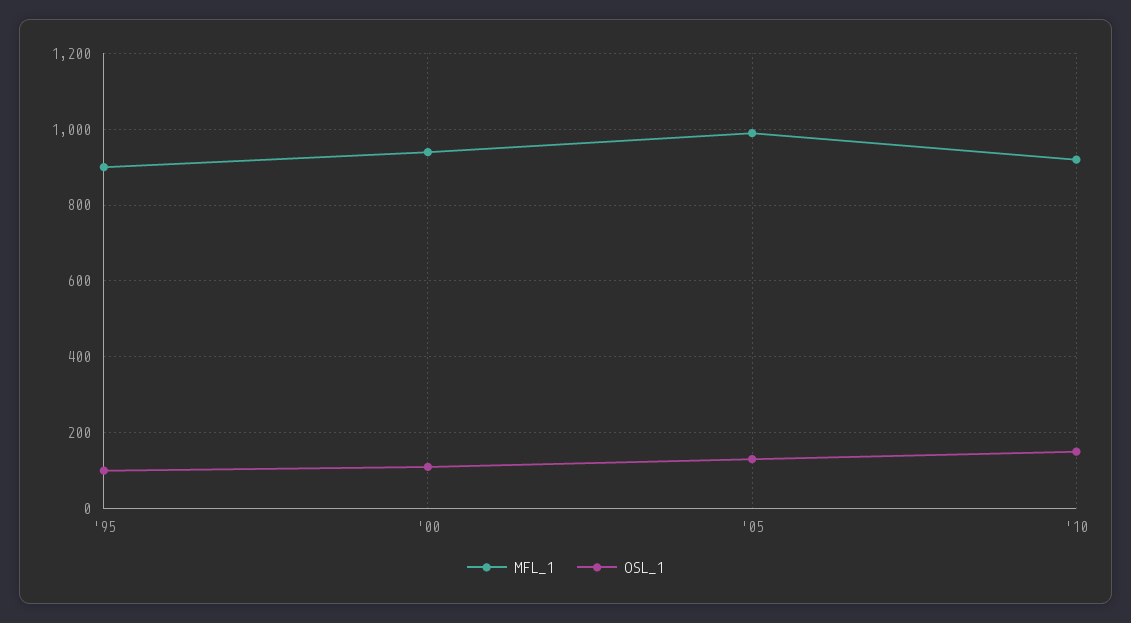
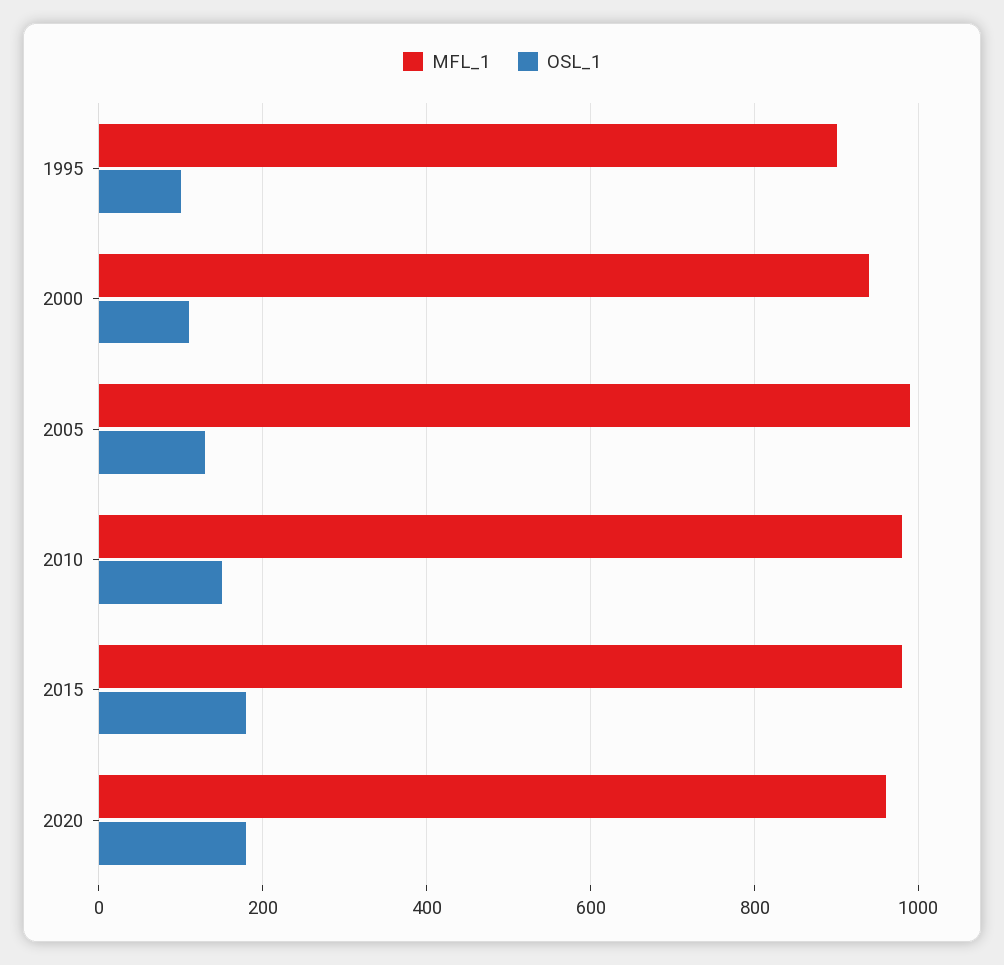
MFL_1, '10: 920 -> 980
MFL_1, 2015: none -> 980
OSL_1, 2015: none -> 180
MFL_1, 2020: none -> 960
OSL_1, 2020: none -> 180

